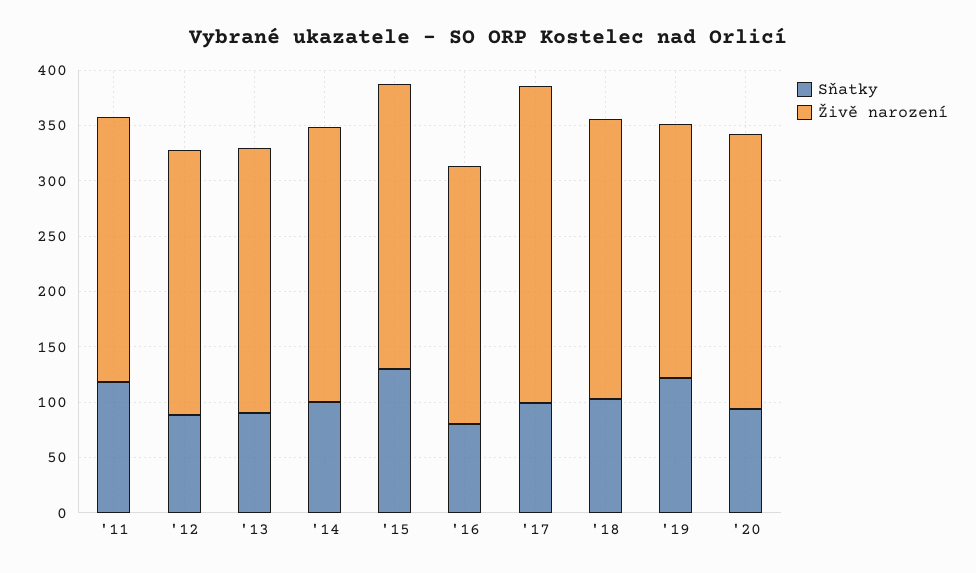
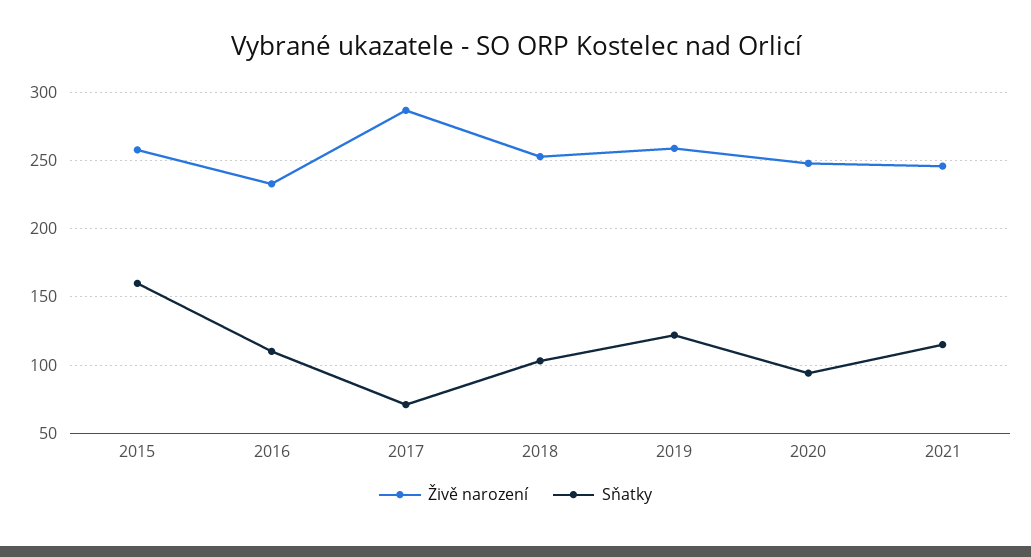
Sňatky, '11: 120 -> none
Živě narození, '11: 240 -> none
Sňatky, '12: 90 -> none
Živě narození, '12: 240 -> none
Sňatky, '13: 90 -> none
Živě narození, '13: 240 -> none
Sňatky, '14: 100 -> none
Živě narození, '14: 250 -> none
Sňatky, '15: 130 -> 160
Sňatky, '16: 80 -> 110
Sňatky, '17: 100 -> 70
Živě narození, '19: 230 -> 260
Živě narození, 2021: none -> 245
Sňatky, 2021: none -> 115

